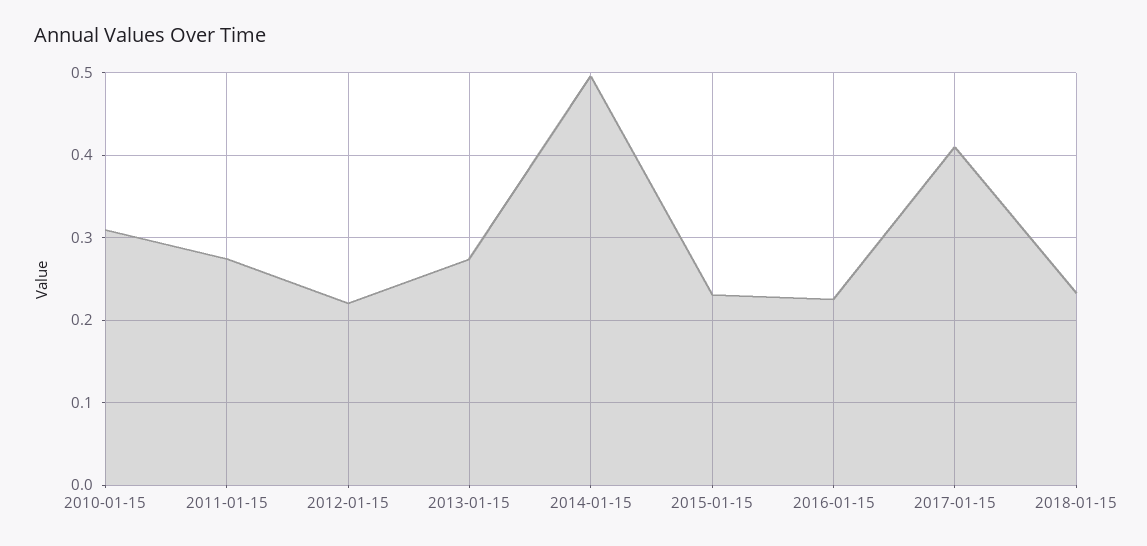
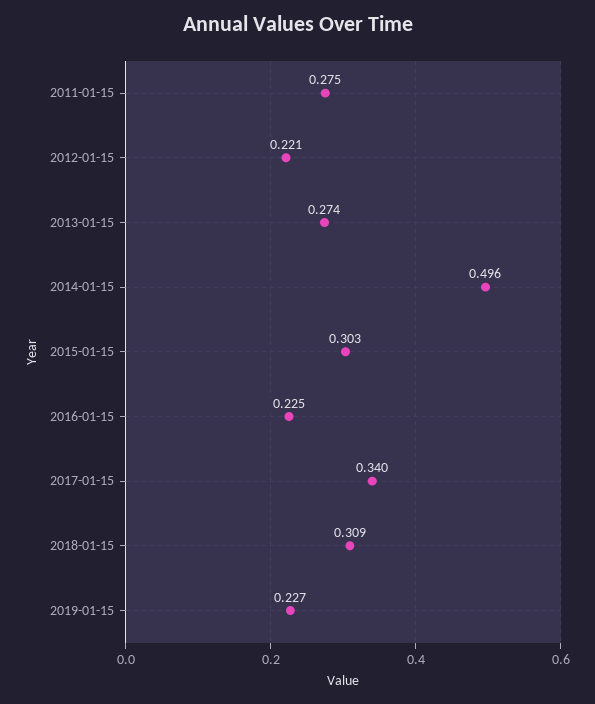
2010-01-15: 0.31 -> none
2015-01-15: 0.23 -> 0.303
2017-01-15: 0.41 -> 0.34
2018-01-15: 0.23 -> 0.309
2019-01-15: none -> 0.227

